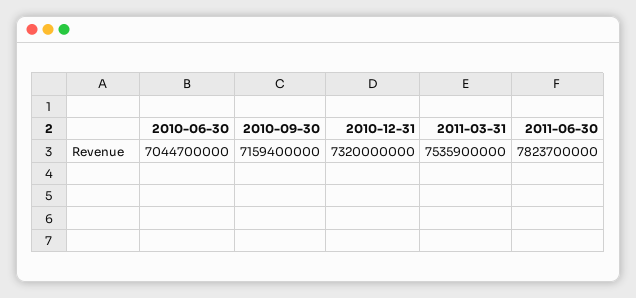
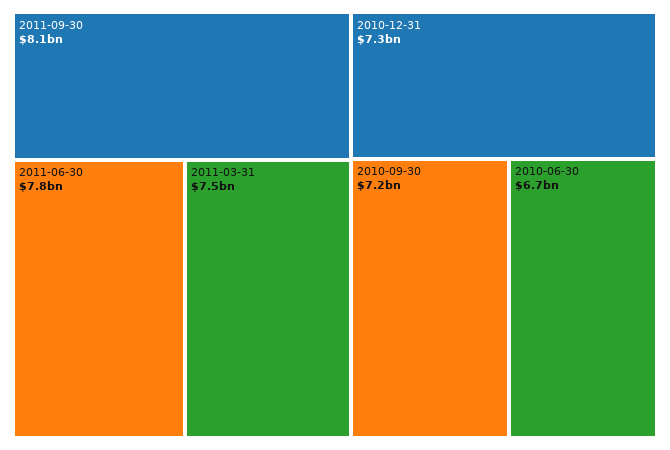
2010-06-30: 7044700000 -> 6700000000
2011-09-30: none -> 8100000000

